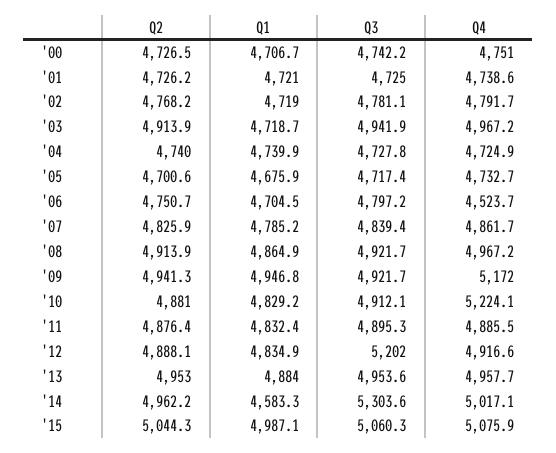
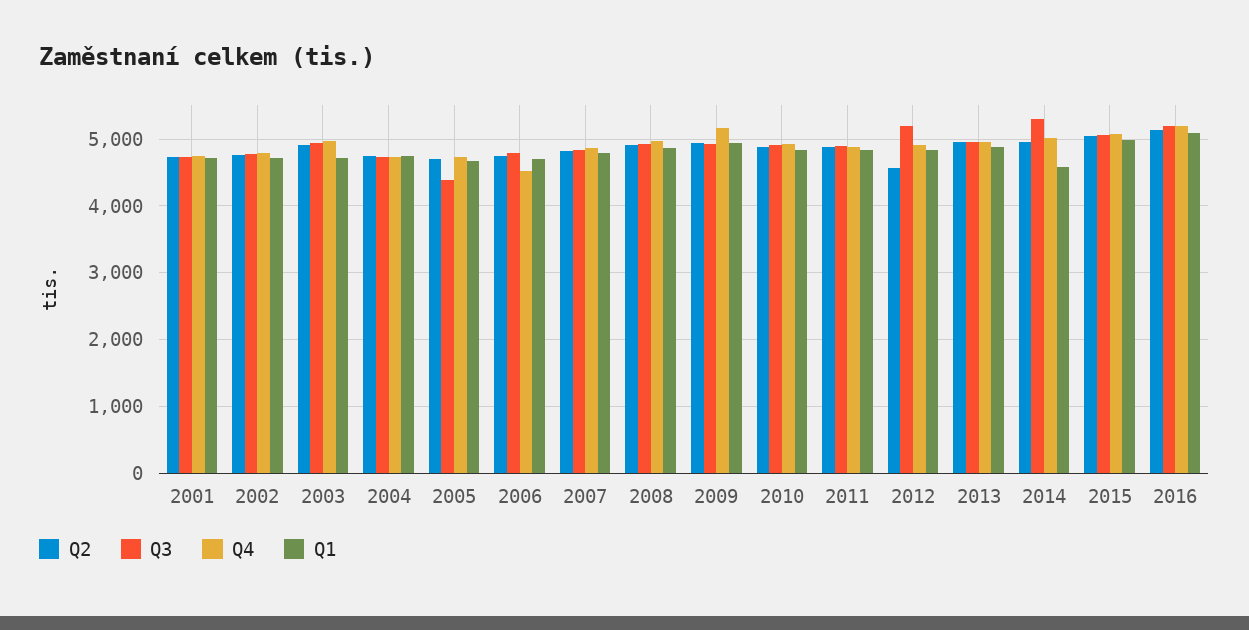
Q2, '00: 4726.5 -> none
Q1, '00: 4706.7 -> none
Q3, '00: 4742.2 -> none
Q4, '00: 4751 -> none
Q3, '05: 4717.4 -> 4400
Q4, '10: 5224.1 -> 4900
Q2, '12: 4888.1 -> 4600
Q2, 2016: none -> 5100
Q3, 2016: none -> 5200
Q4, 2016: none -> 5200
Q1, 2016: none -> 5100

